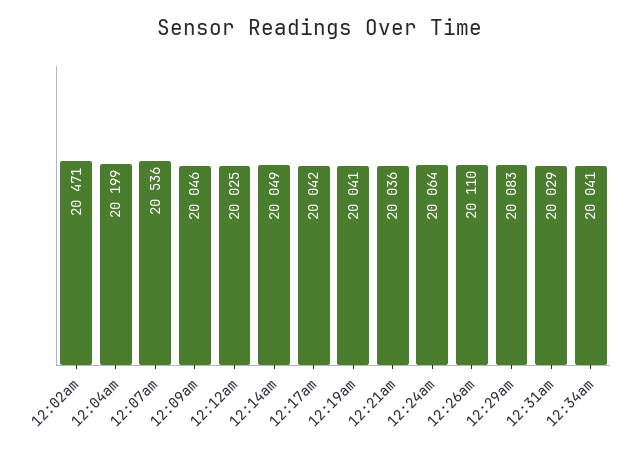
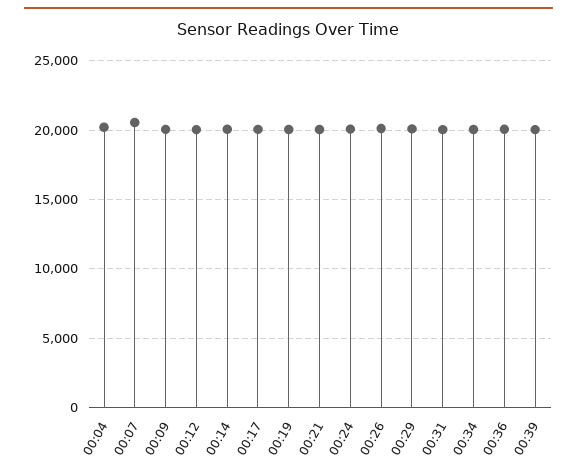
12:02am: 20471 -> none
00:36: none -> 20000
00:39: none -> 20000

